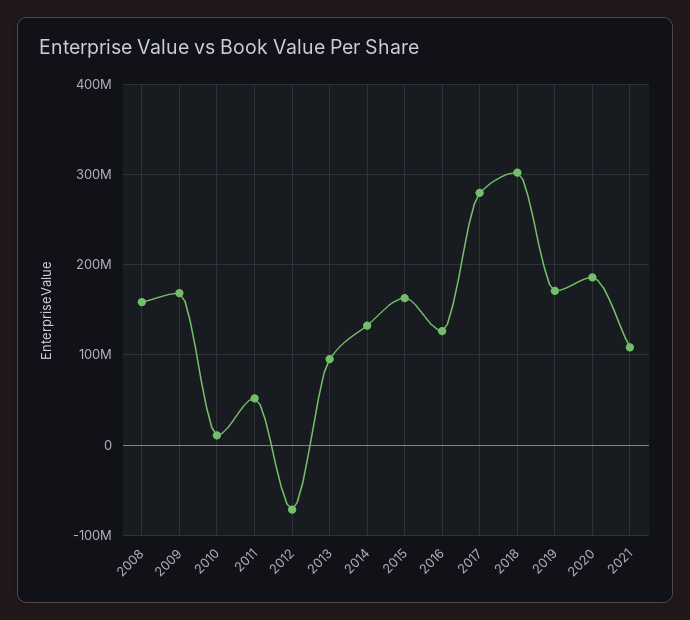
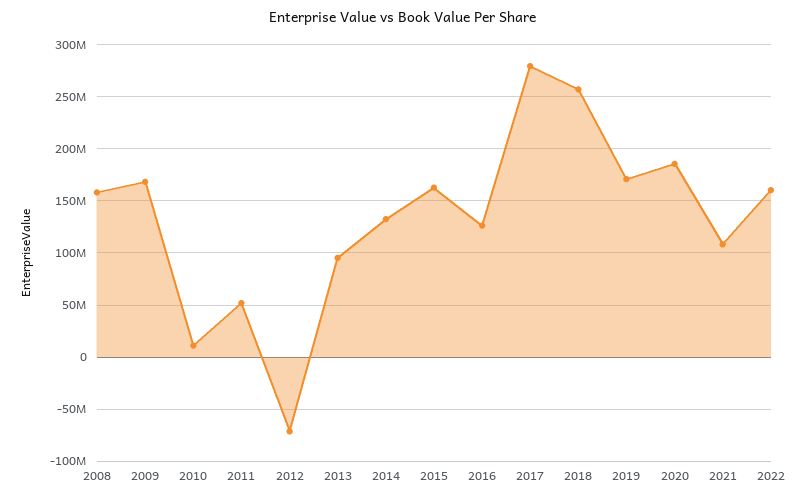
2018: 300000000 -> 260000000
2022: none -> 160000000

